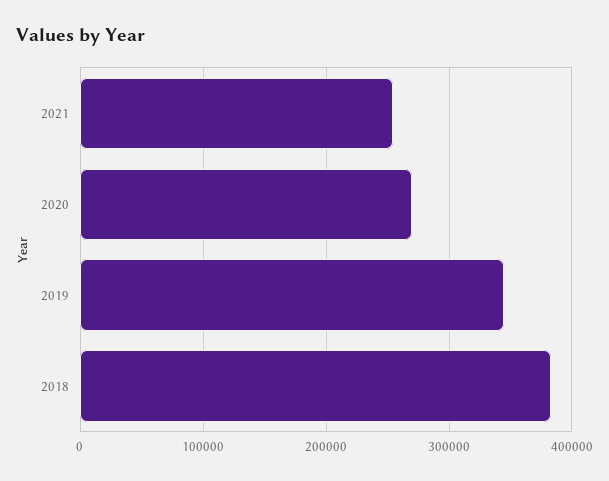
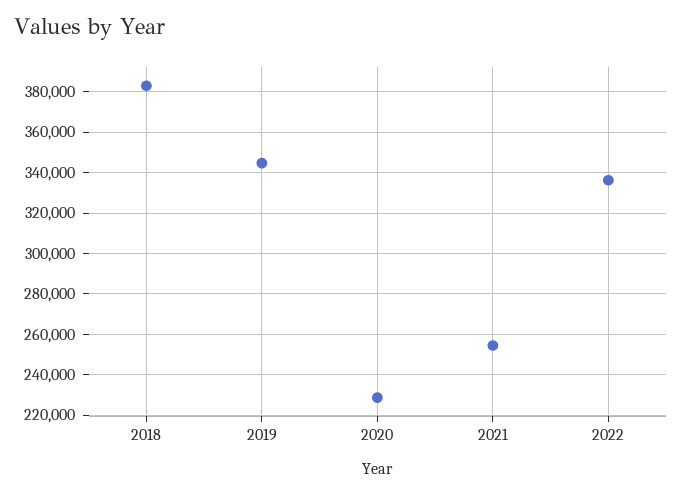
2020: 270000 -> 230000
2022: none -> 335000

